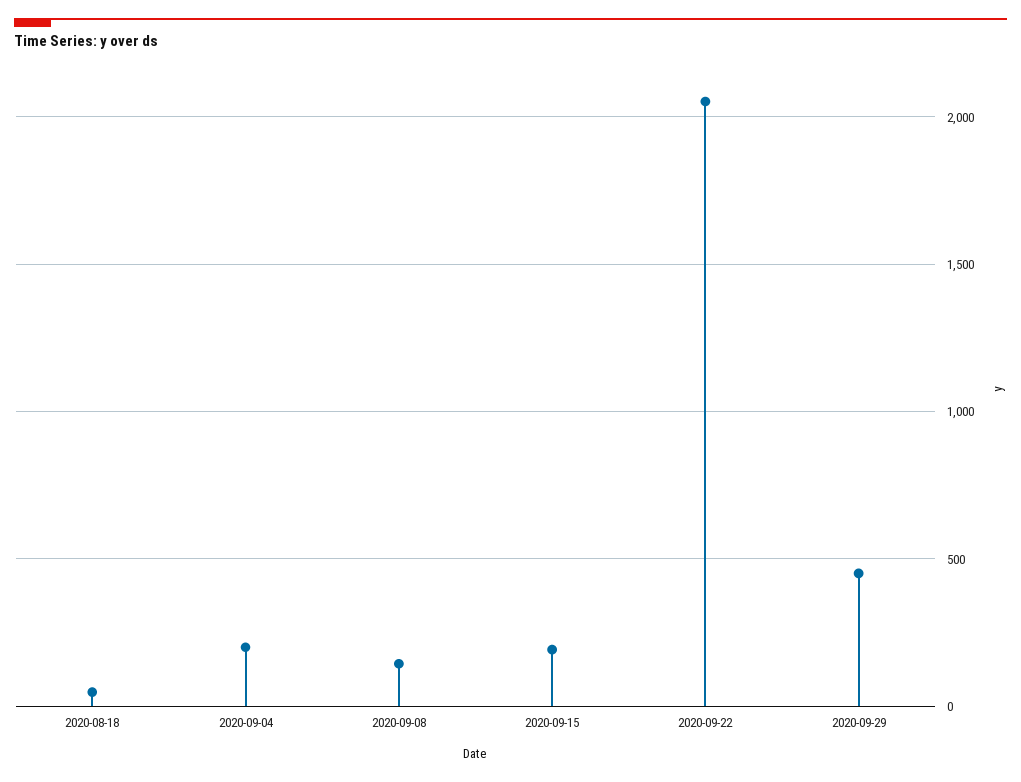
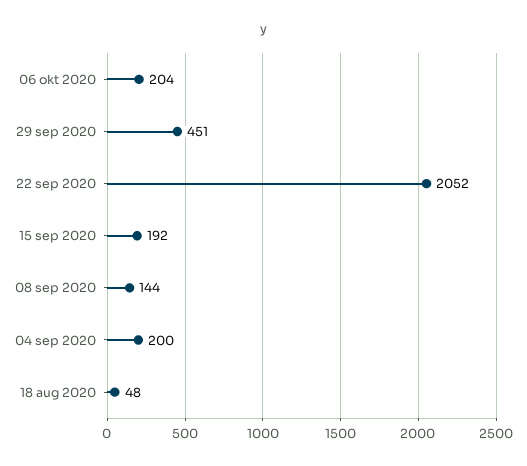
06 okt 2020: none -> 204

